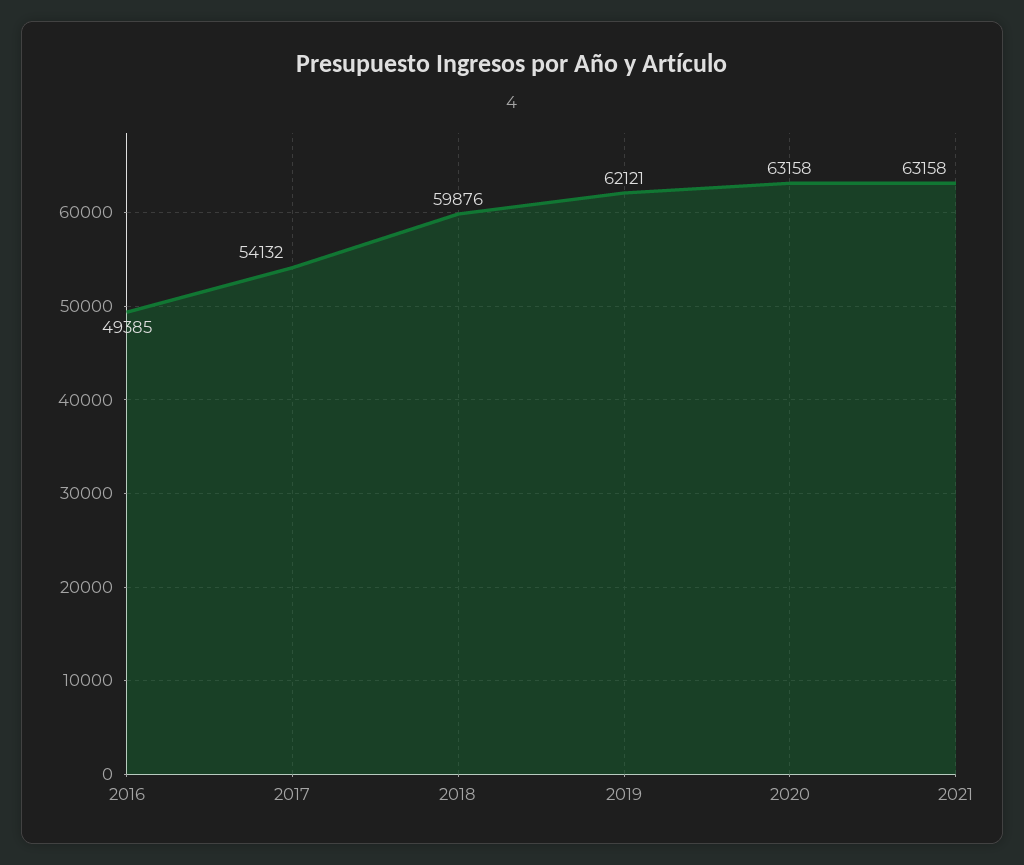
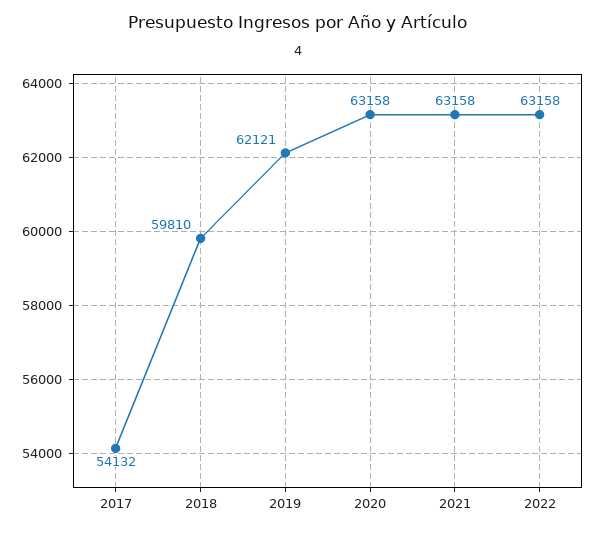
2016: 49385 -> none
2018: 59876 -> 59810
2022: none -> 63158

